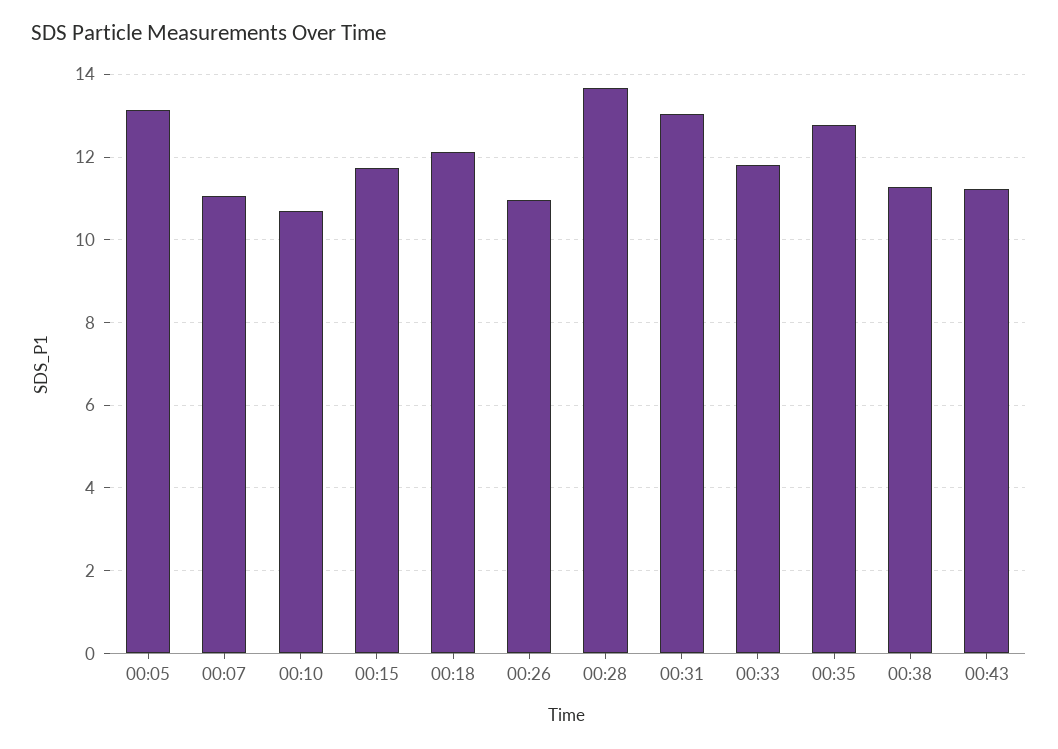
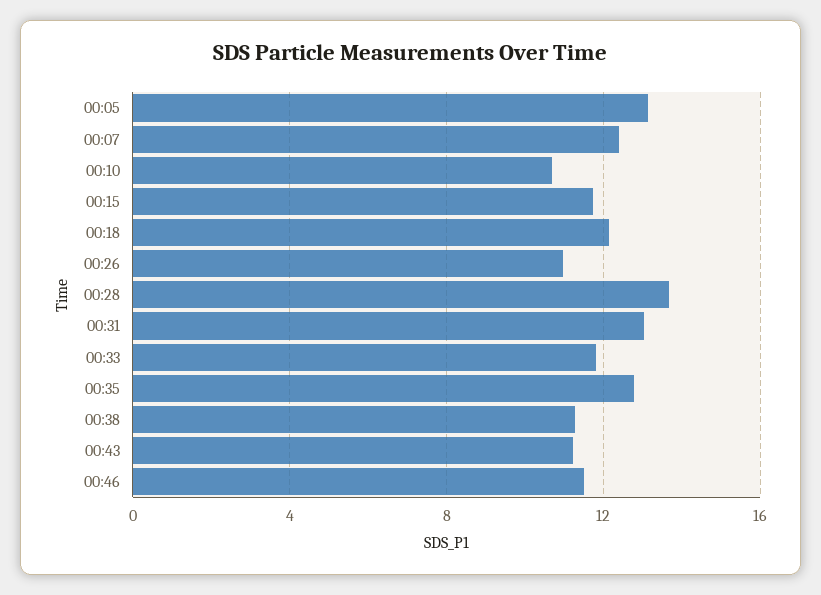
00:07: 11 -> 12.5
00:46: none -> 11.5

